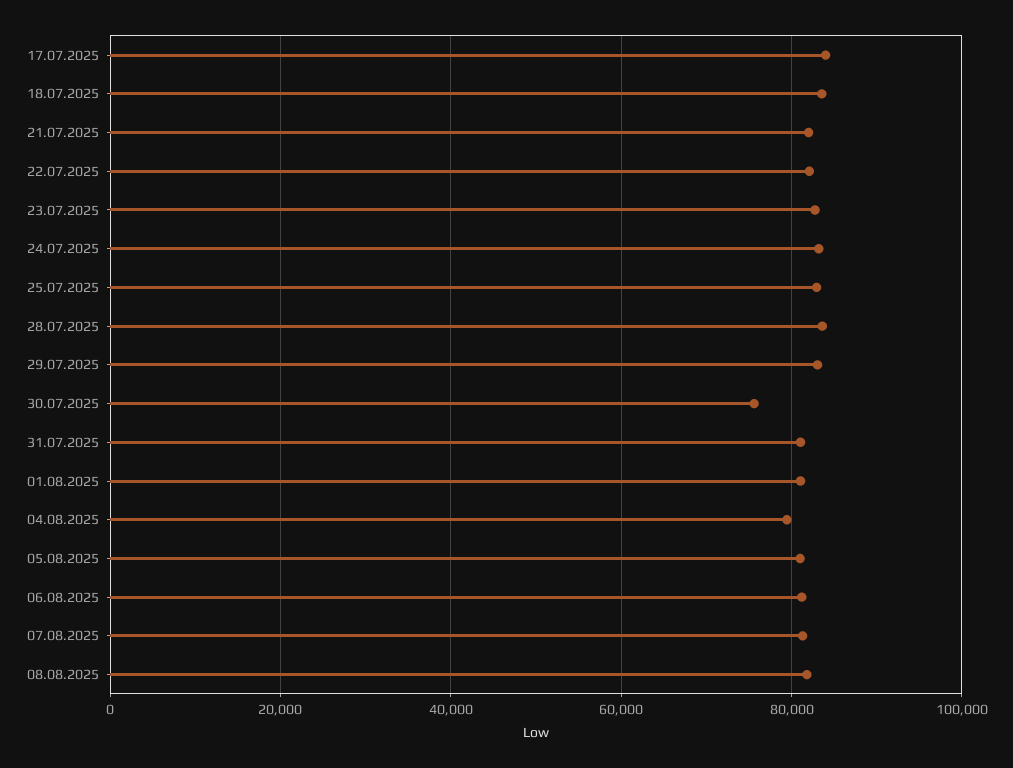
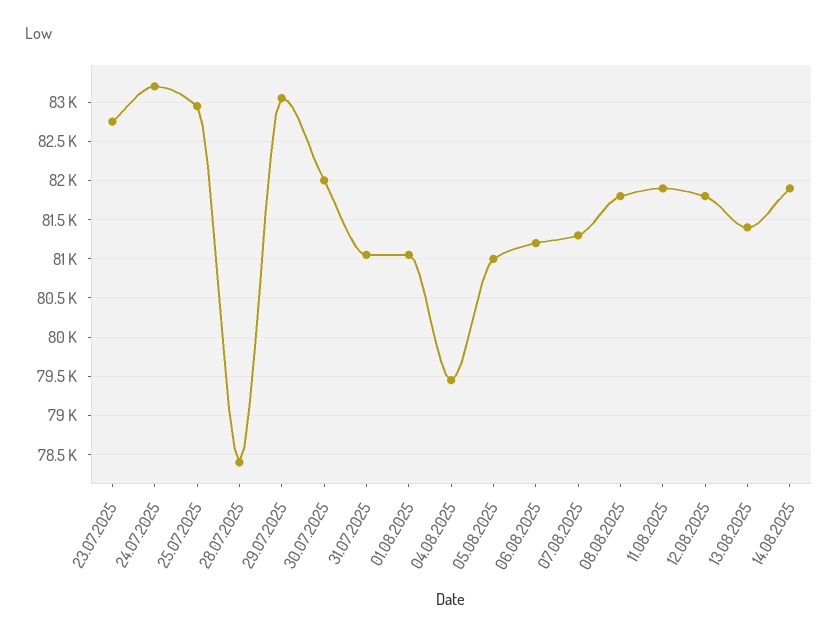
17.07.2025: 84000 -> none
18.07.2025: 84000 -> none
21.07.2025: 82000 -> none
22.07.2025: 82000 -> none
28.07.2025: 84000 -> 78400
30.07.2025: 76000 -> 82000
11.08.2025: none -> 81900
12.08.2025: none -> 81800
13.08.2025: none -> 81400
14.08.2025: none -> 81900

